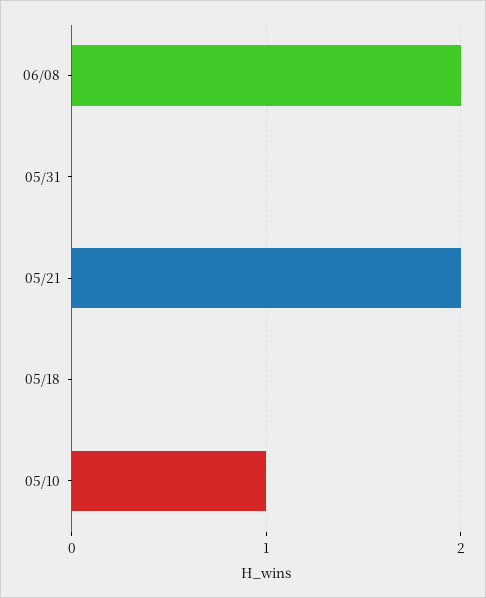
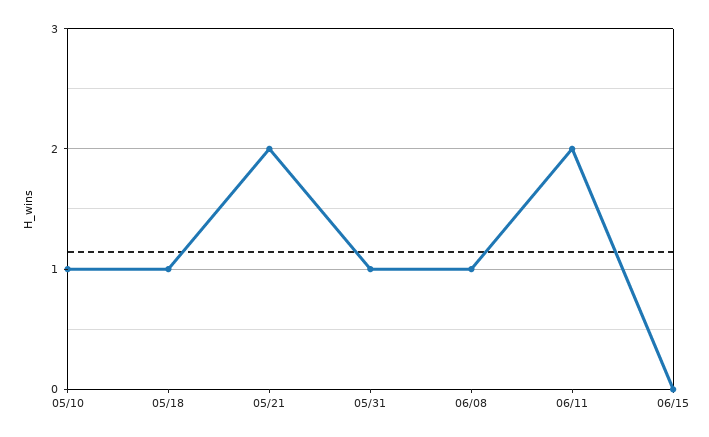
06/08: 2 -> 1
05/31: 0 -> 1
05/18: 0 -> 1
06/11: none -> 2
06/15: none -> 0

